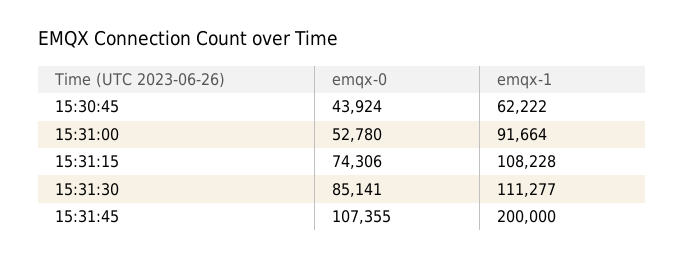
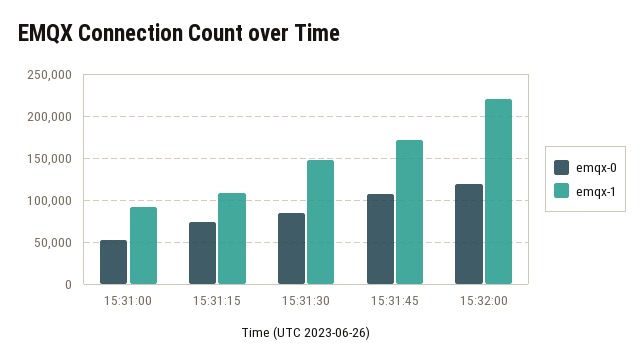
emqx-0, 15:30:45: 43924 -> none
emqx-1, 15:30:45: 62222 -> none
emqx-1, 15:31:30: 111277 -> 150000
emqx-1, 15:31:45: 200000 -> 170000
emqx-0, 15:32:00: none -> 120000
emqx-1, 15:32:00: none -> 220000

